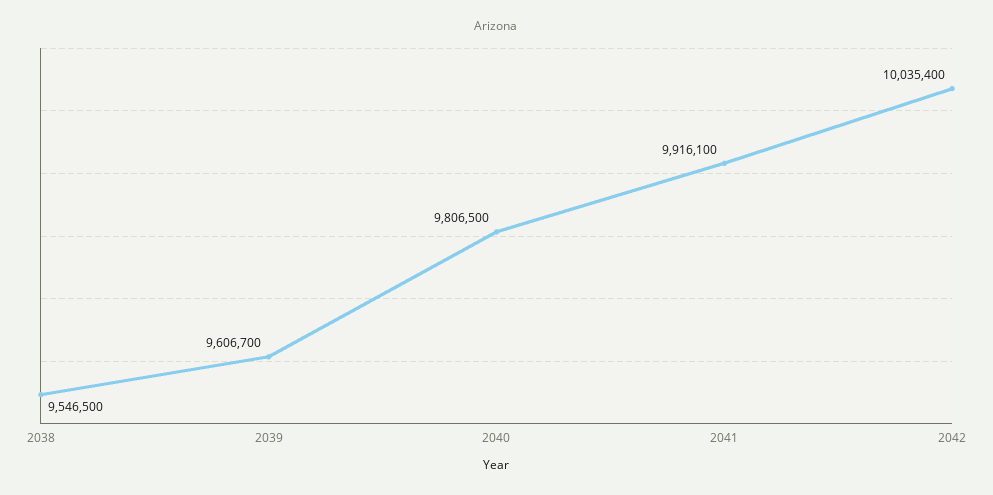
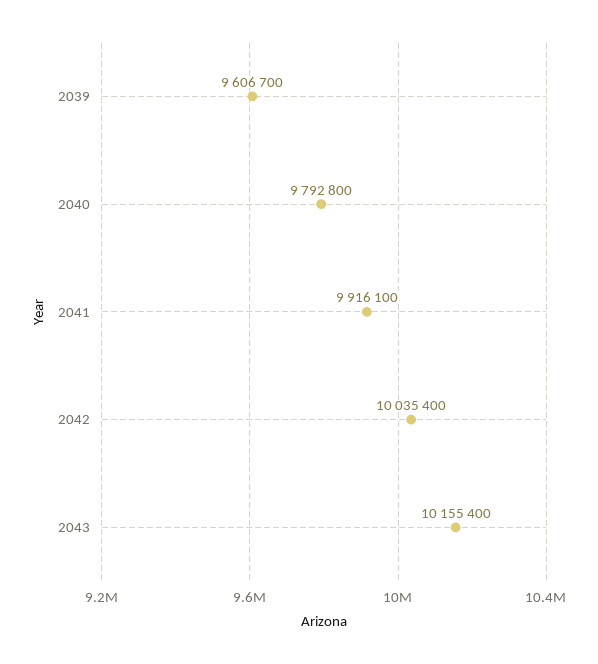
2038: 9546500 -> none
2040: 9806500 -> 9792800
2043: none -> 10155400

